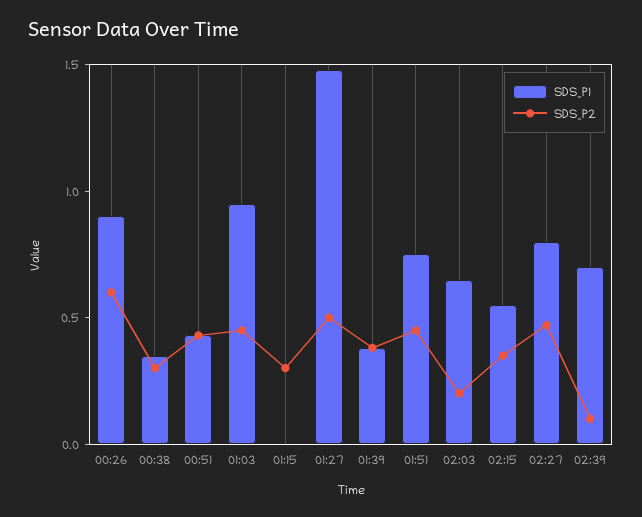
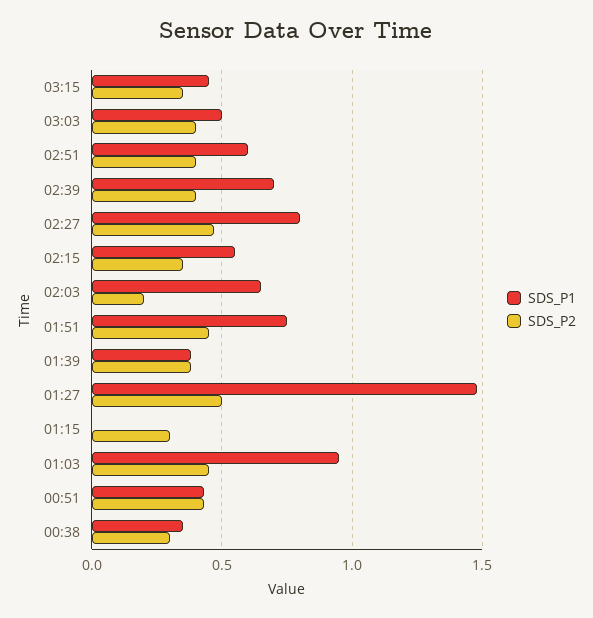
SDS_P1, 00:26: 0.9 -> none
SDS_P2, 00:26: 0.6 -> none
SDS_P2, 02:39: 0.1 -> 0.4
SDS_P1, 03:15: none -> 0.45
SDS_P2, 03:15: none -> 0.35
SDS_P1, 03:03: none -> 0.5
SDS_P2, 03:03: none -> 0.4
SDS_P1, 02:51: none -> 0.6
SDS_P2, 02:51: none -> 0.4

